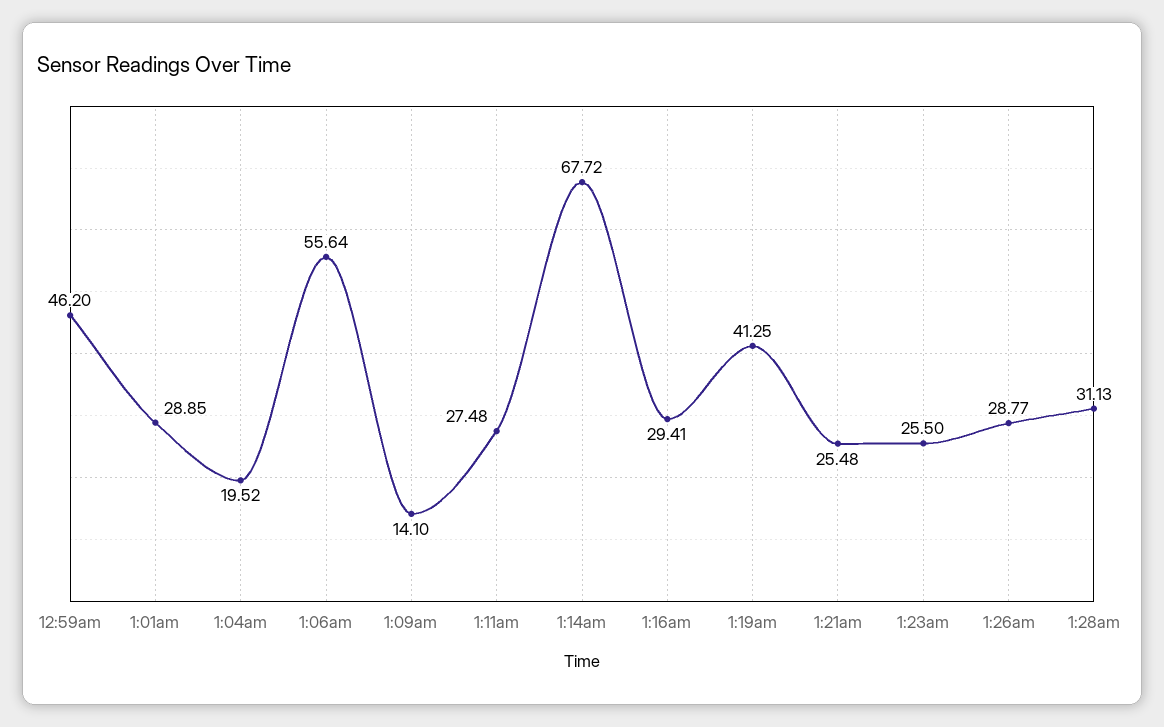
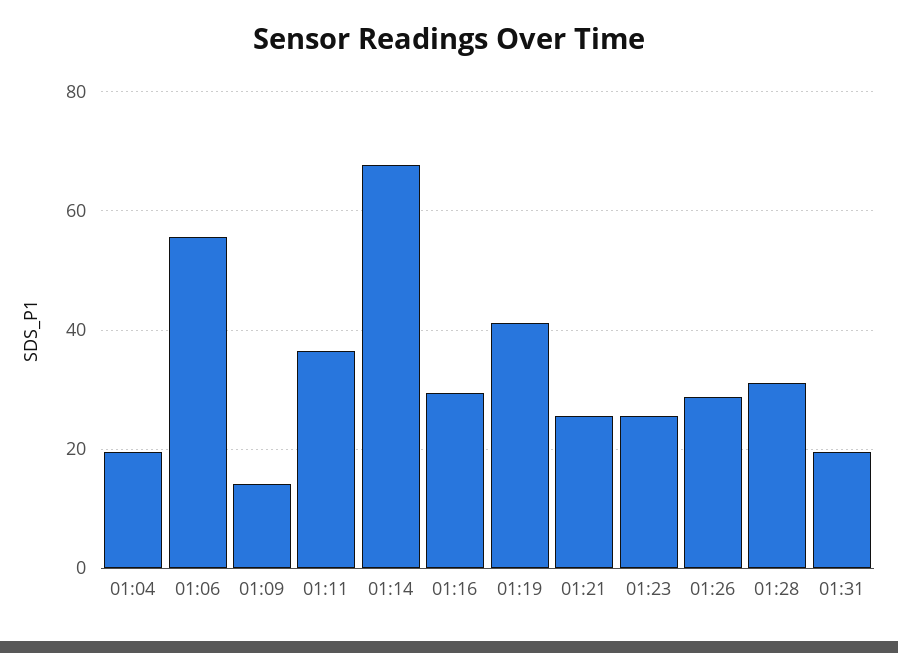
12:59am: 46.2 -> none
1:01am: 28.85 -> none
1:11am: 27.48 -> 36
01:31: none -> 20

